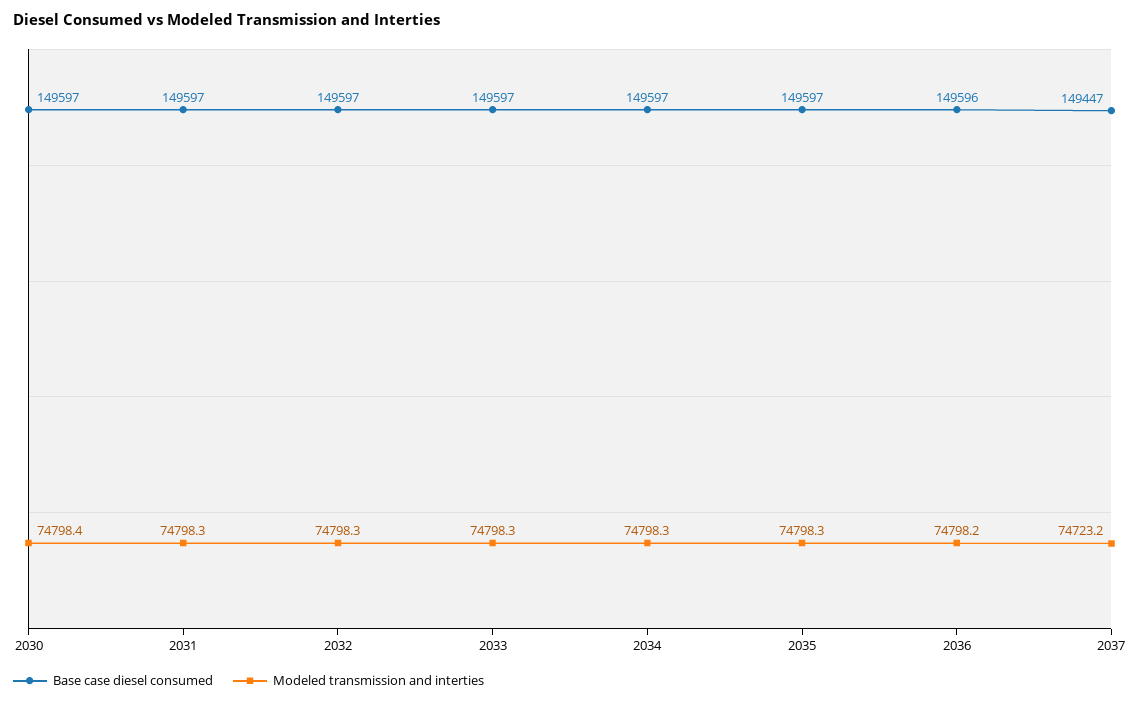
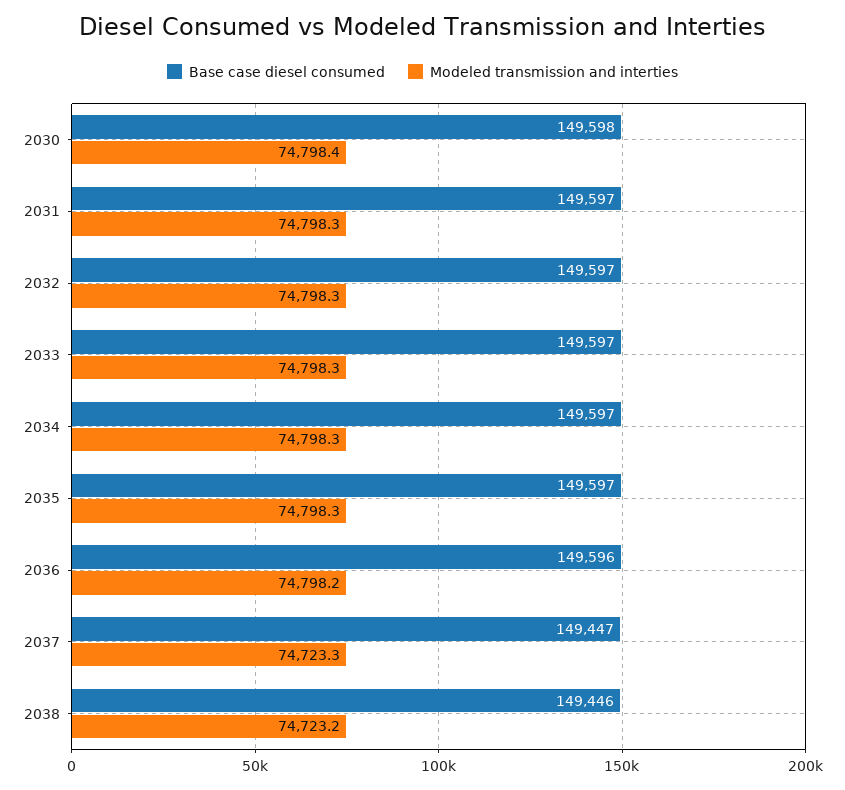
Base case diesel consumed, 2030: 149597 -> 149598
Modeled transmission and interties, 2037: 74723.2 -> 74723.3
Base case diesel consumed, 2038: none -> 149446
Modeled transmission and interties, 2038: none -> 74723.2

